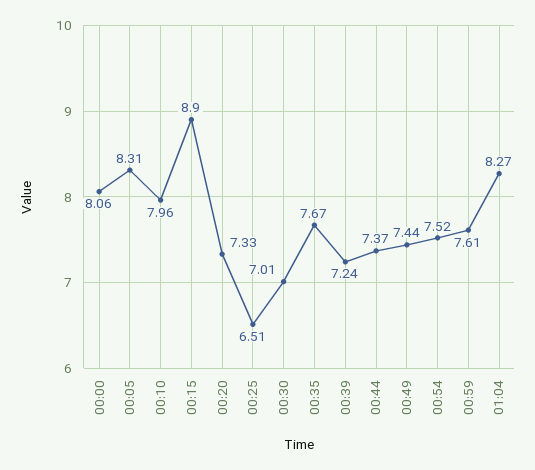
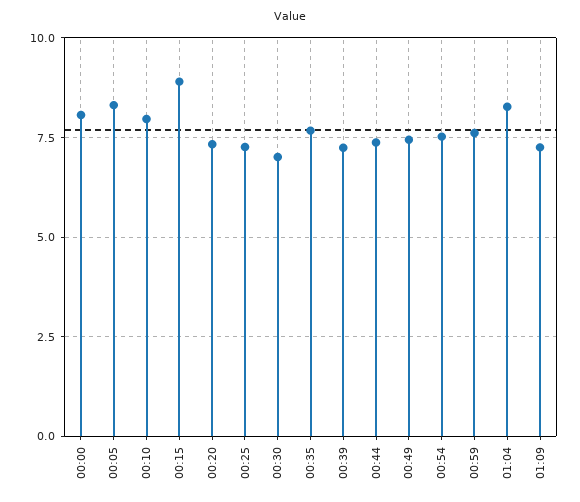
00:25: 6.51 -> 7.25
01:09: none -> 7.25

